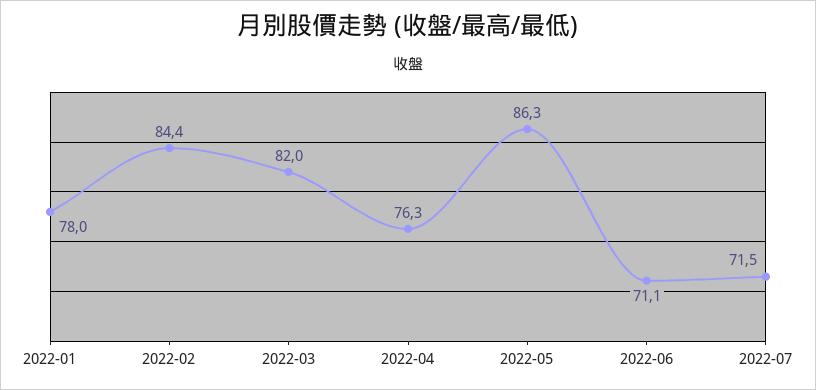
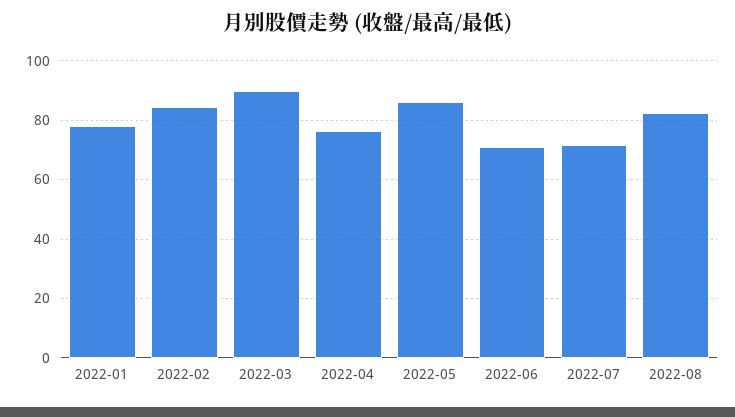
2022-03: 82 -> 90
2022-08: none -> 82.5

